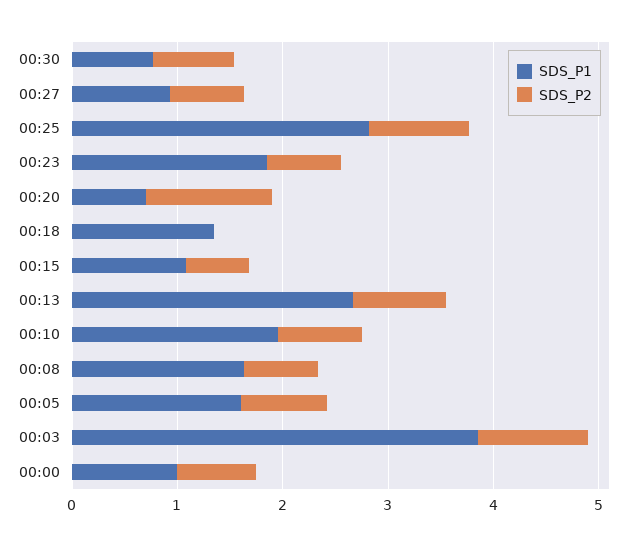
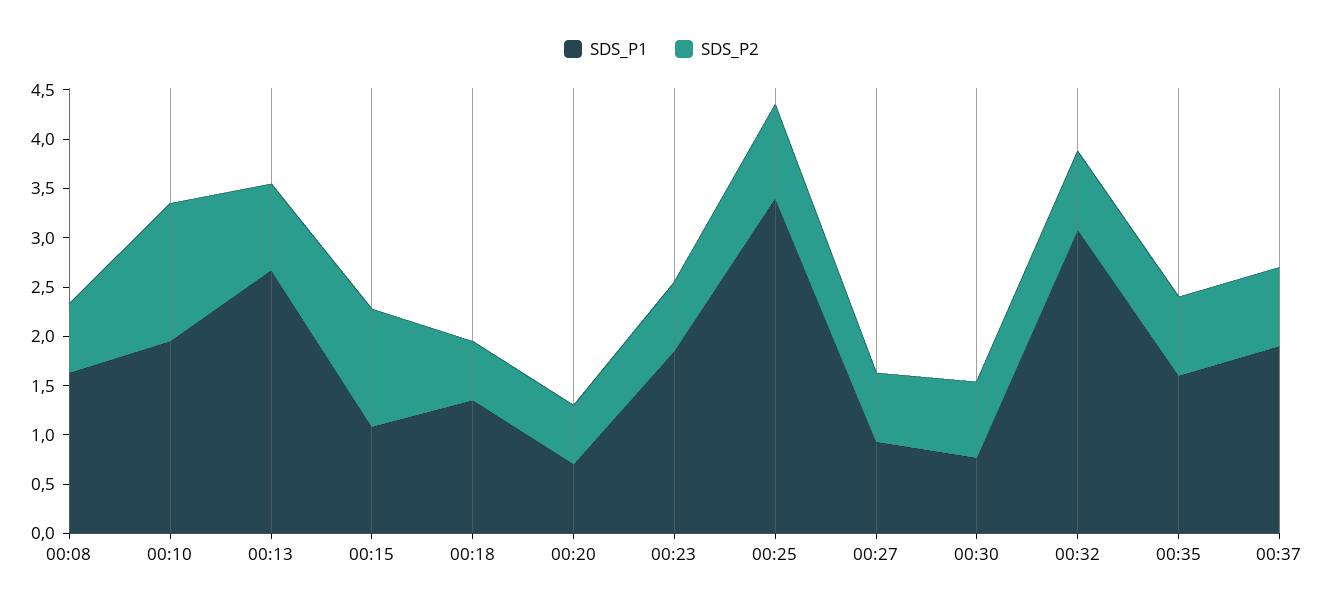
SDS_P1, 00:25: 2.8 -> 3.4
SDS_P2, 00:20: 1.2 -> 0.6
SDS_P2, 00:18: 0 -> 0.6
SDS_P2, 00:15: 0.6 -> 1.2
SDS_P2, 00:10: 0.8 -> 1.4
SDS_P1, 00:05: 1.6 -> none
SDS_P2, 00:05: 0.8 -> none
SDS_P1, 00:03: 3.8 -> none
SDS_P2, 00:03: 1 -> none
SDS_P1, 00:00: 1 -> none
SDS_P2, 00:00: 0.8 -> none
SDS_P1, 00:32: none -> 3.1
SDS_P2, 00:32: none -> 0.8
SDS_P1, 00:35: none -> 1.6
SDS_P2, 00:35: none -> 0.8
SDS_P1, 00:37: none -> 1.9
SDS_P2, 00:37: none -> 0.8

